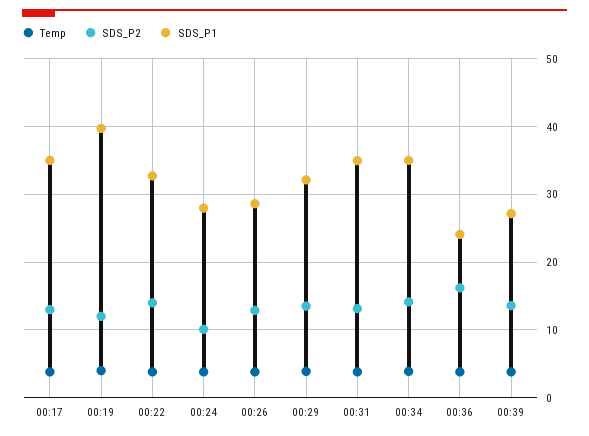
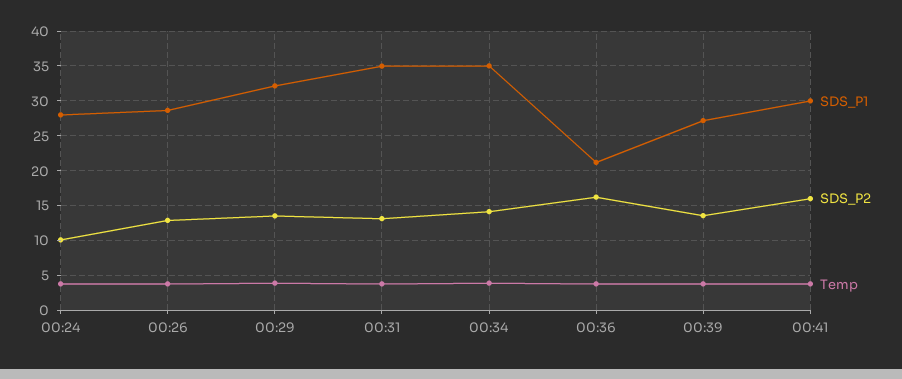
Temp, 00:17: 4 -> none
SDS_P2, 00:17: 13 -> none
SDS_P1, 00:17: 35 -> none
Temp, 00:19: 4 -> none
SDS_P2, 00:19: 12 -> none
SDS_P1, 00:19: 40 -> none
Temp, 00:22: 4 -> none
SDS_P2, 00:22: 14 -> none
SDS_P1, 00:22: 33 -> none
SDS_P1, 00:36: 24 -> 21
SDS_P1, 00:41: none -> 30
SDS_P2, 00:41: none -> 16
Temp, 00:41: none -> 4

